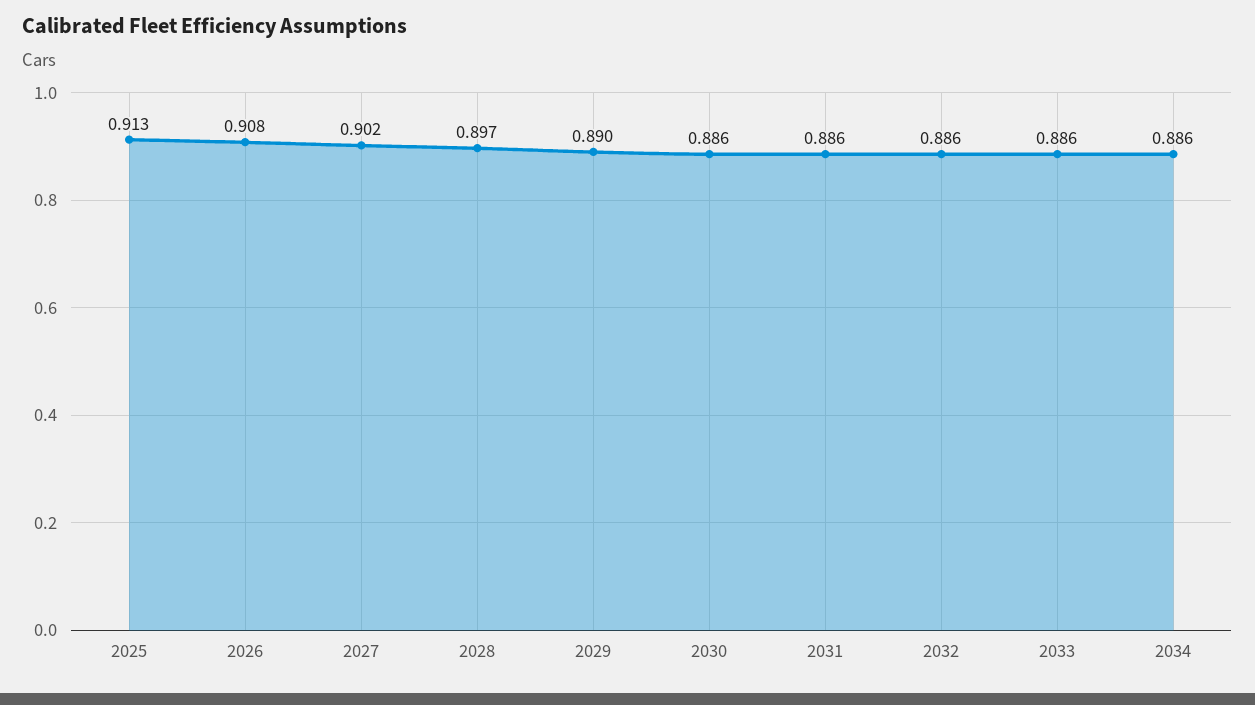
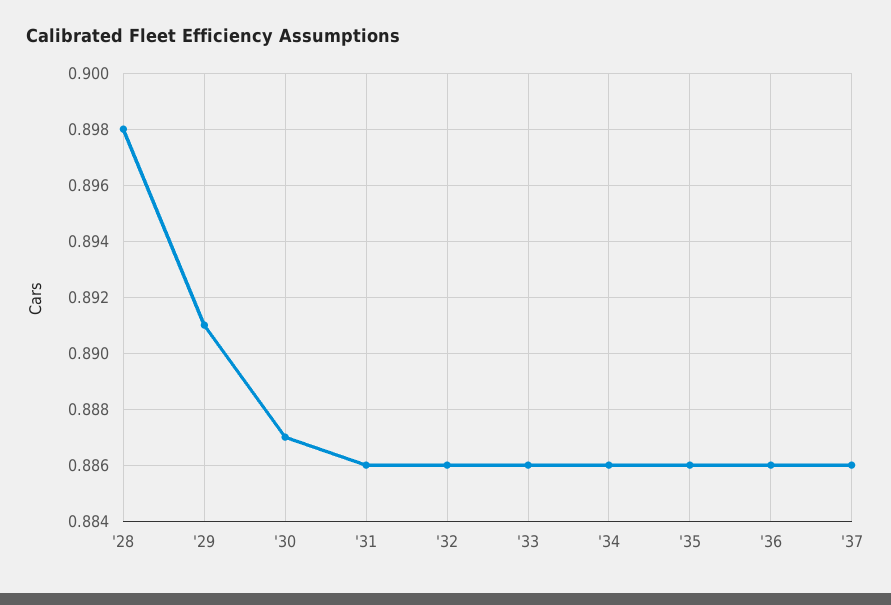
2025: 0.913 -> none
2026: 0.908 -> none
2027: 0.902 -> none
2028: 0.897 -> 0.898
2029: 0.89 -> 0.891
2030: 0.886 -> 0.887
'35: none -> 0.886
'36: none -> 0.886
'37: none -> 0.886

